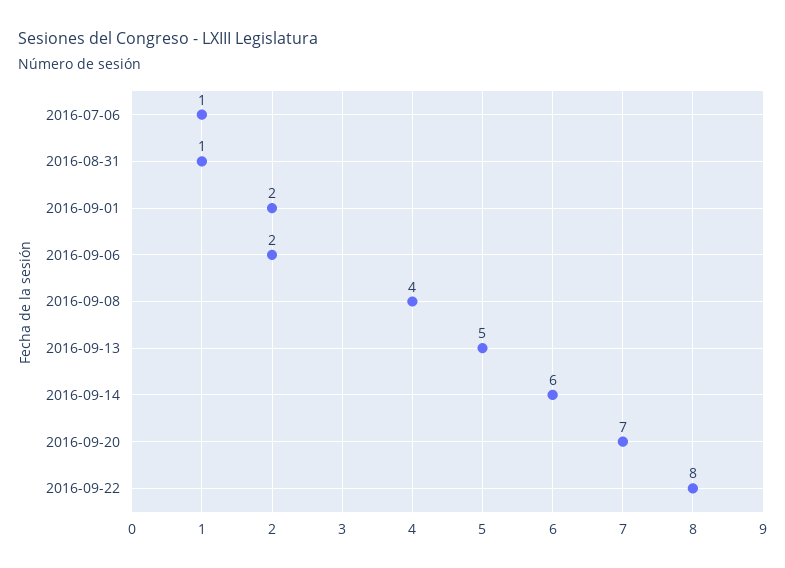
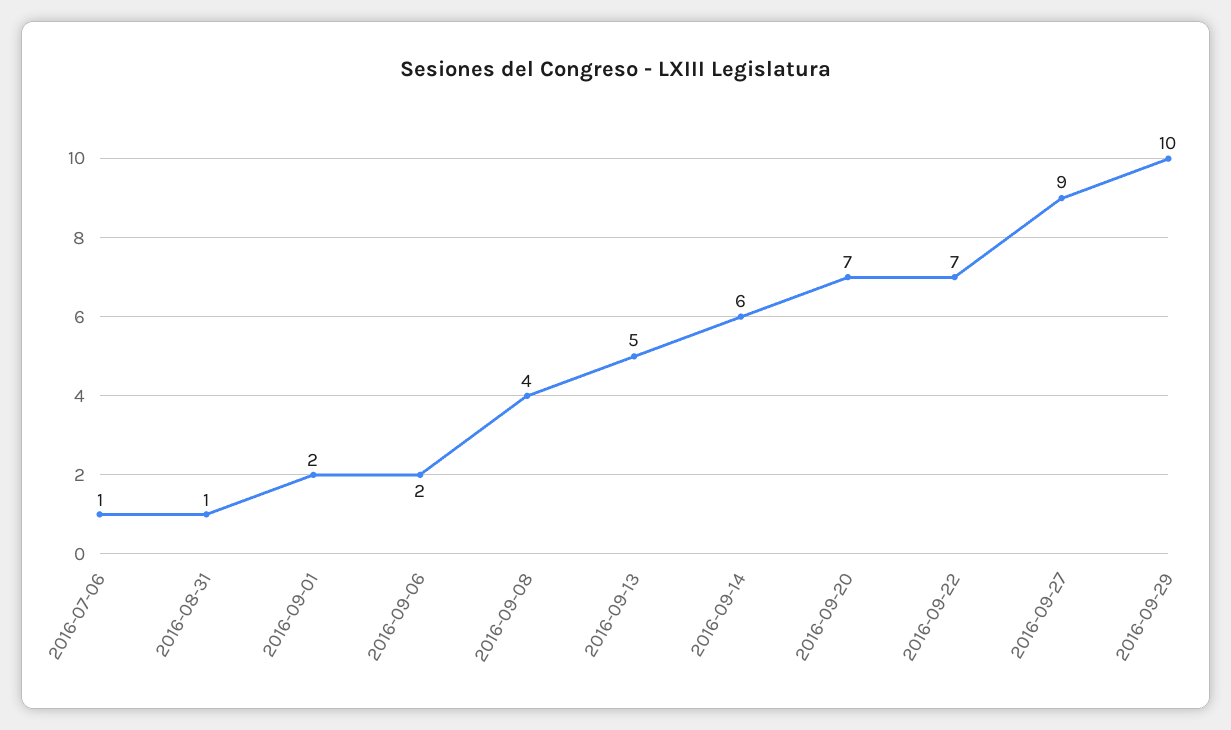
2016-09-22: 8 -> 7
2016-09-27: none -> 9
2016-09-29: none -> 10

